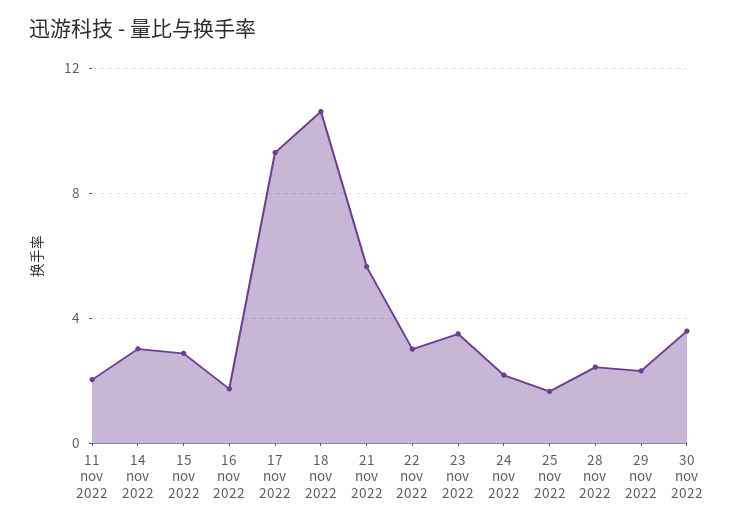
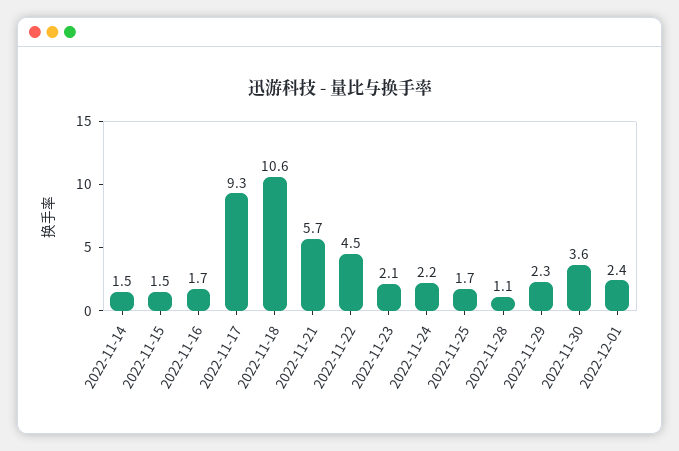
11 nov 2022: 2 -> none
14 nov 2022: 3 -> 1.5
15 nov 2022: 3 -> 1.5
22 nov 2022: 3 -> 4.5
23 nov 2022: 3.5 -> 2.1
28 nov 2022: 2.5 -> 1.1
2022-12-01: none -> 2.4

